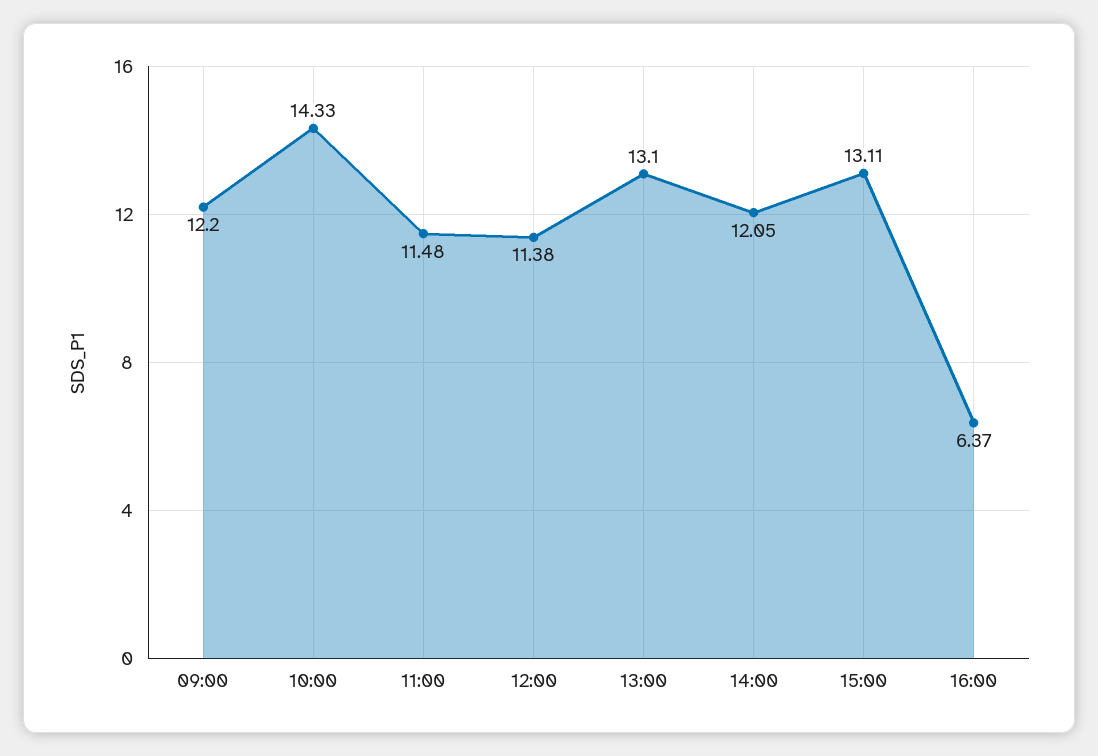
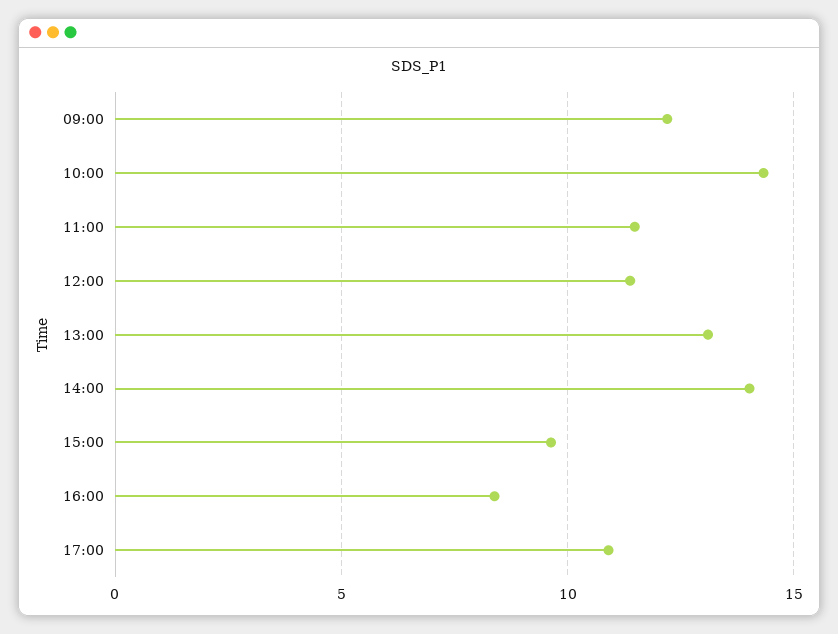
14:00: 12.05 -> 14
15:00: 13.11 -> 9.5
16:00: 6.37 -> 8.5
17:00: none -> 11

